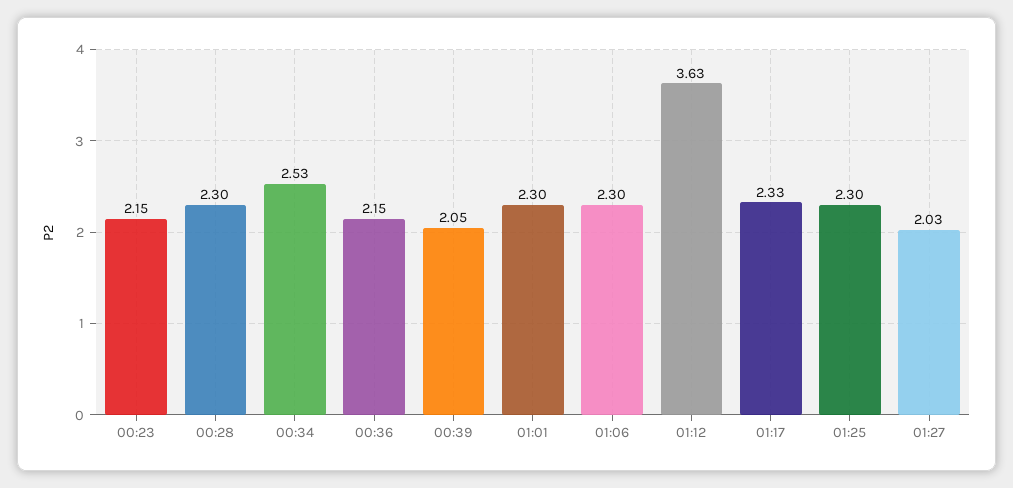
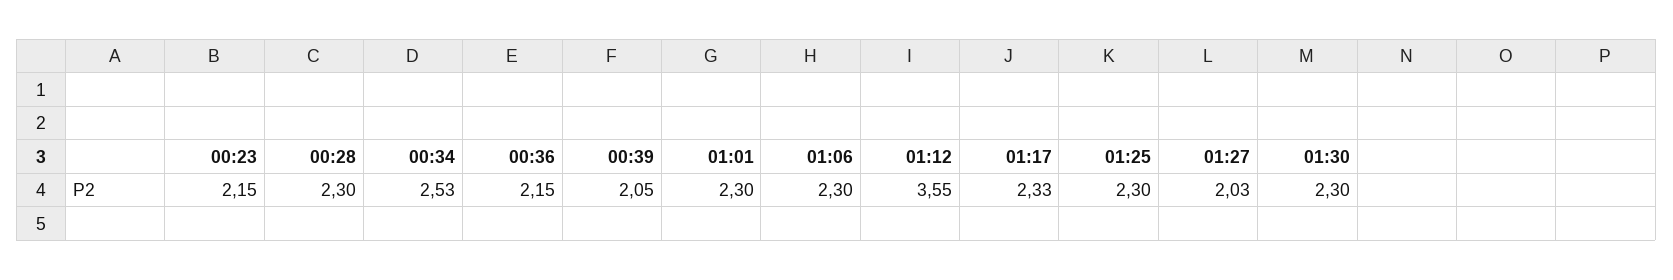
01:12: 3.63 -> 3.55
01:30: none -> 2.3

